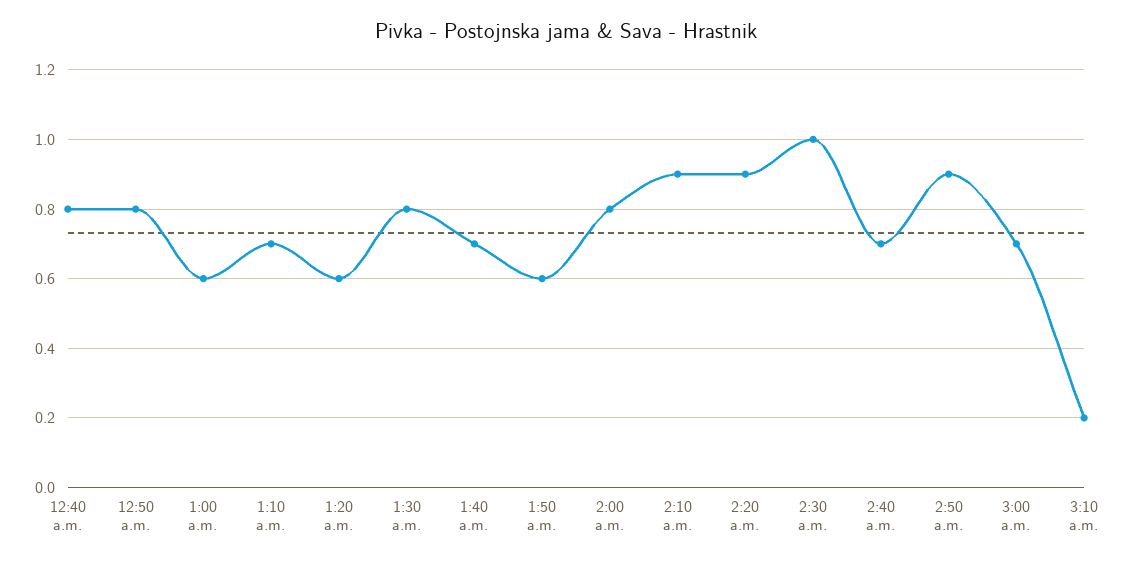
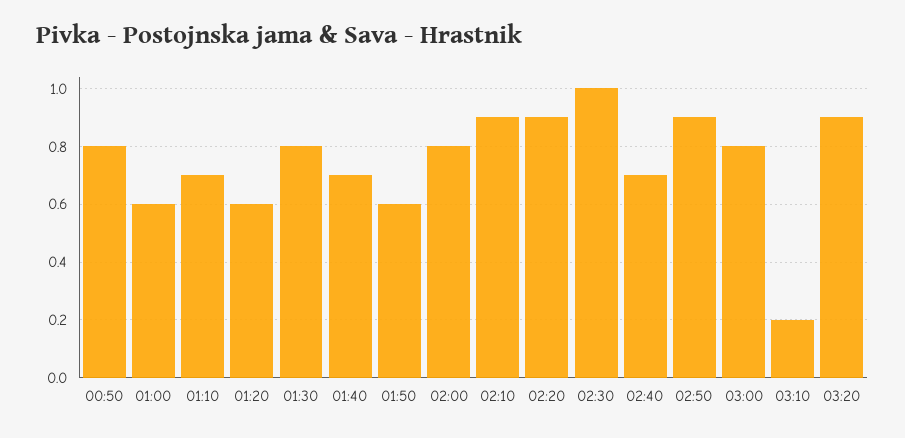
12:40 a.m.: 0.8 -> none
3:00 a.m.: 0.7 -> 0.8
03:20: none -> 0.9

